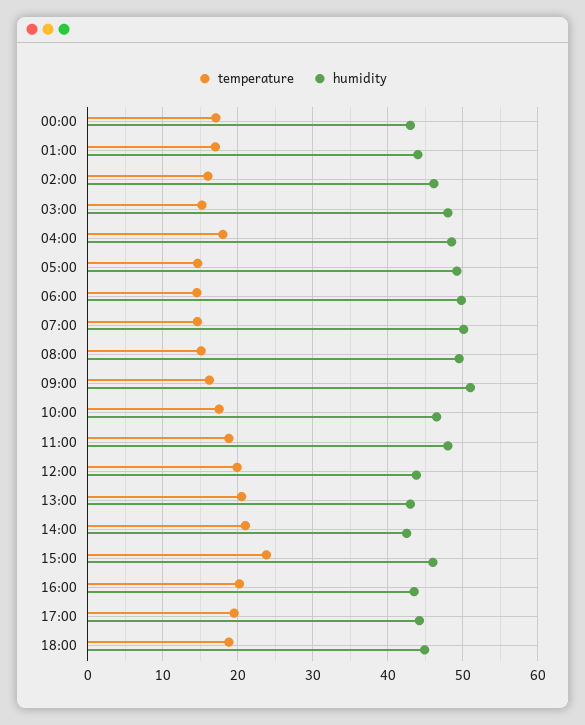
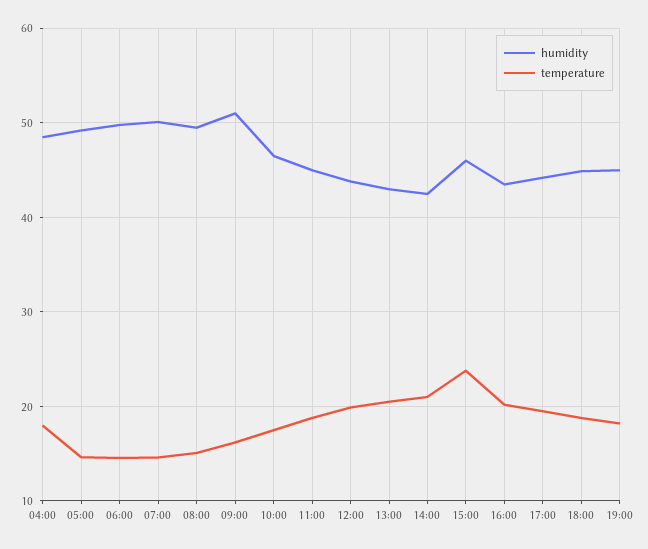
temperature, 00:00: 17 -> none
humidity, 00:00: 43 -> none
temperature, 01:00: 17 -> none
humidity, 01:00: 44 -> none
temperature, 02:00: 16 -> none
humidity, 02:00: 46 -> none
temperature, 03:00: 15 -> none
humidity, 03:00: 48 -> none
humidity, 11:00: 48 -> 45
humidity, 19:00: none -> 45
temperature, 19:00: none -> 18

